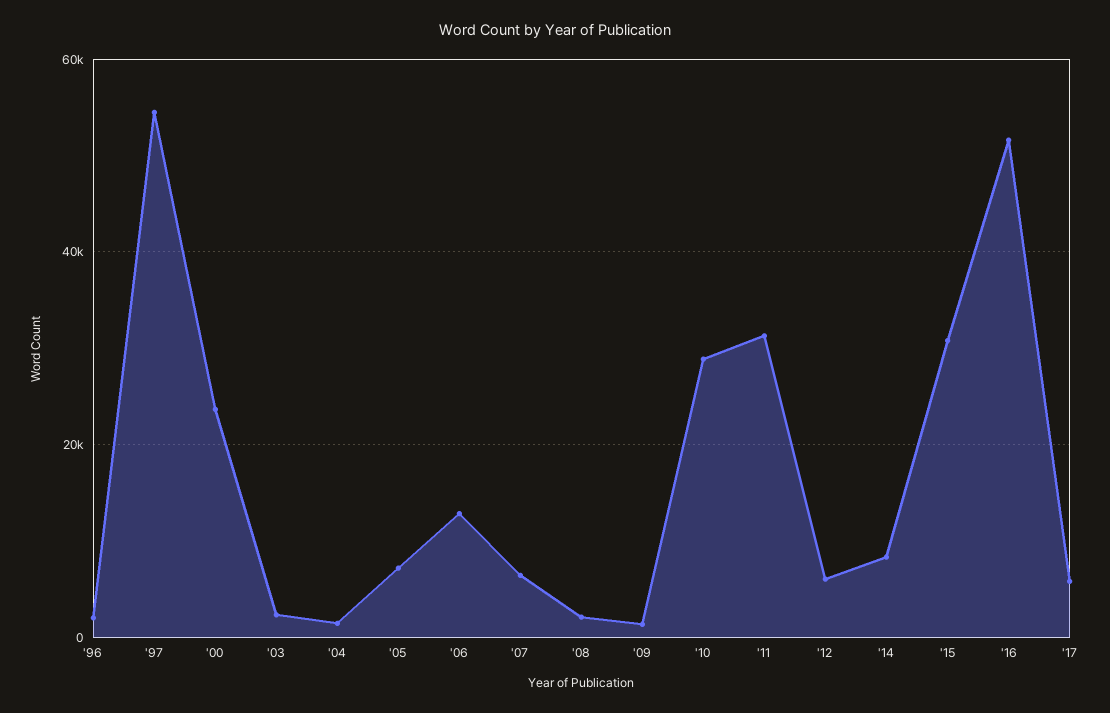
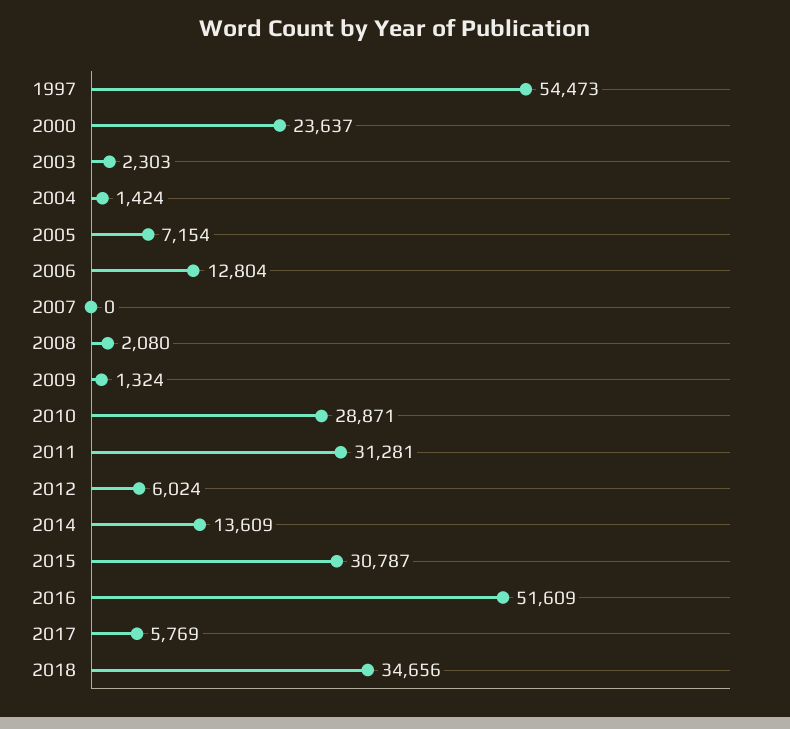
'96: 2000 -> none
'07: 6000 -> 0
'14: 8000 -> 13609
2018: none -> 34656

